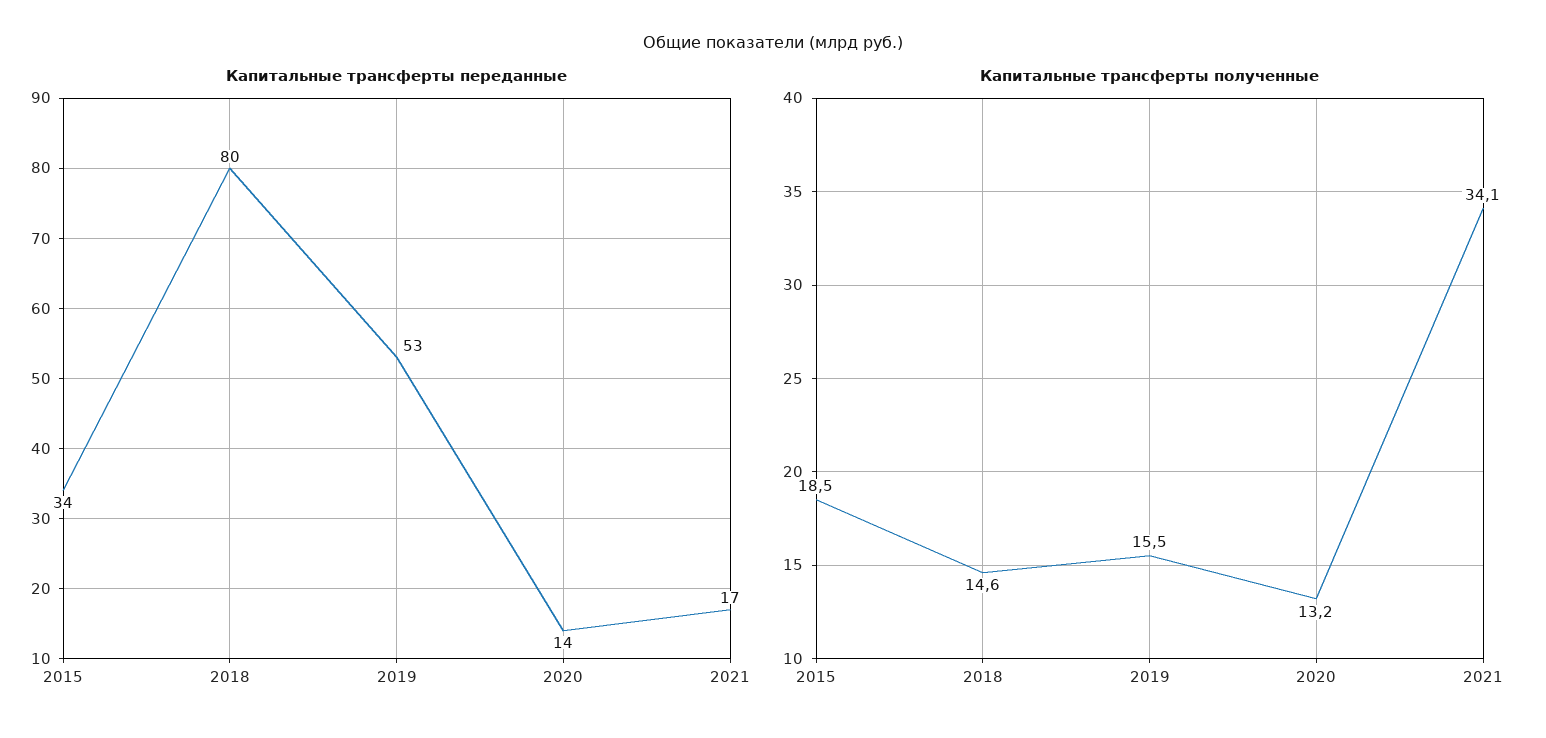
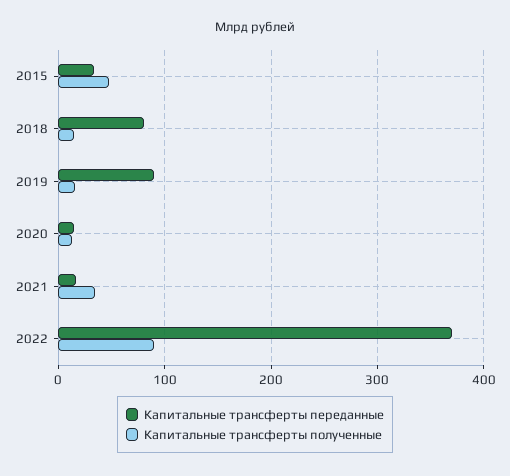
Капитальные трансферты переданные, 2019: 53 -> 90
Капитальные трансферты полученные, 2015: 18.5 -> 50
Капитальные трансферты переданные, 2022: none -> 370
Капитальные трансферты полученные, 2022: none -> 90

